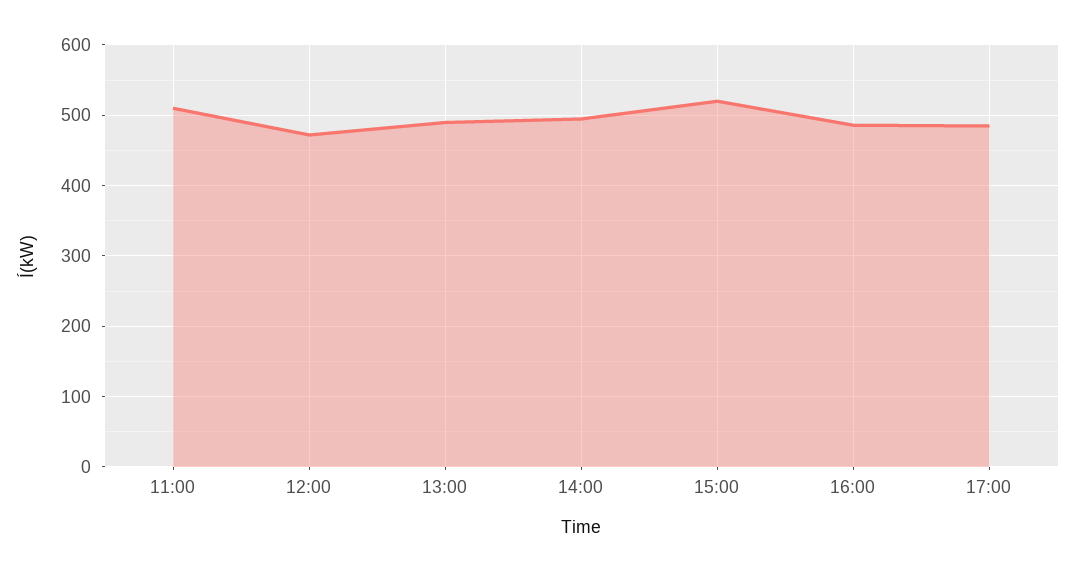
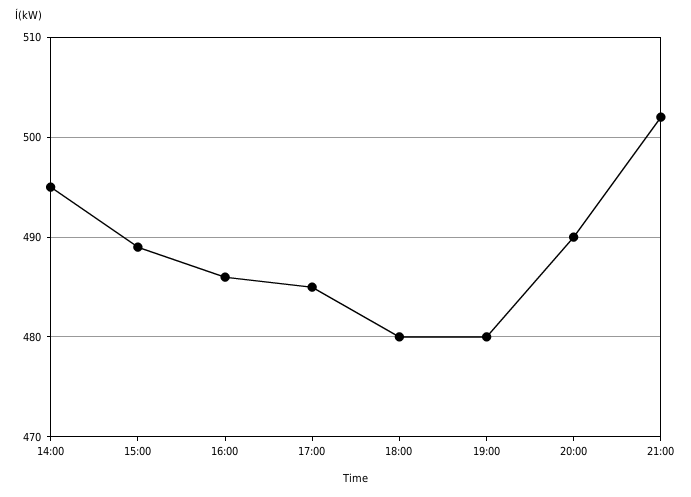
11:00: 510 -> none
12:00: 470 -> none
13:00: 490 -> none
15:00: 520 -> 489
18:00: none -> 480
19:00: none -> 480
20:00: none -> 490
21:00: none -> 502

